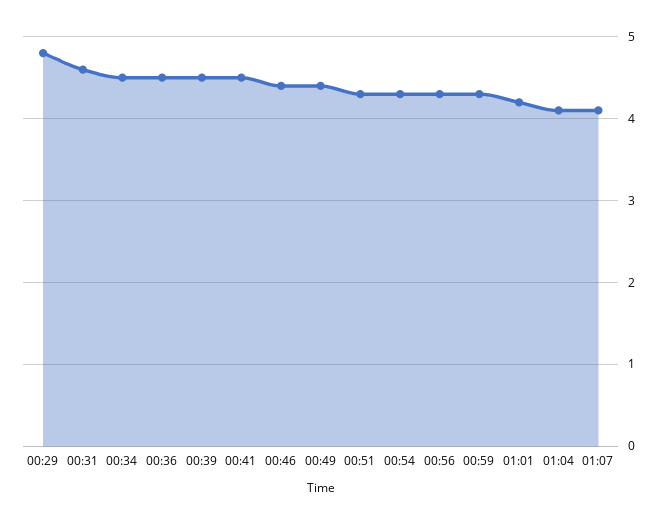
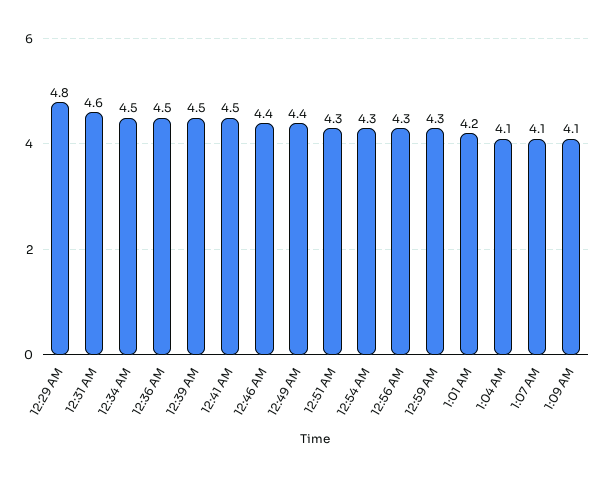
1:09 AM: none -> 4.1

